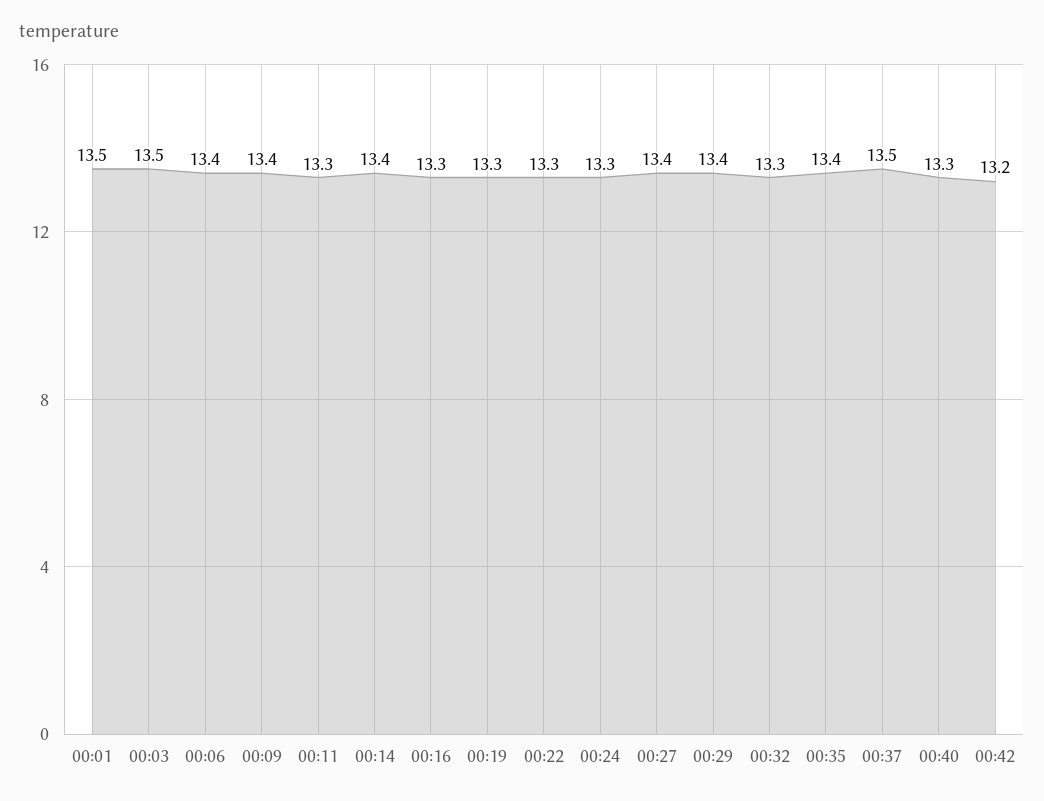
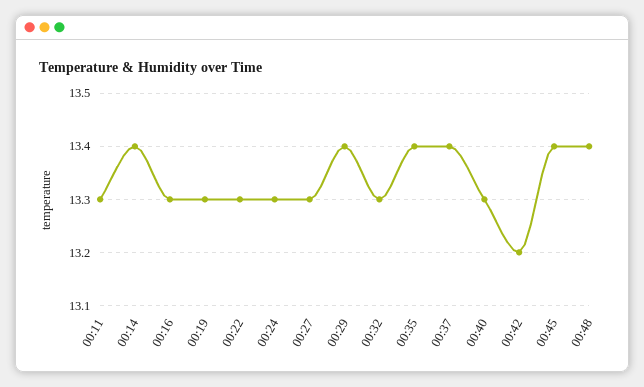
00:01: 13.5 -> none
00:03: 13.5 -> none
00:06: 13.4 -> none
00:09: 13.4 -> none
00:27: 13.4 -> 13.3
00:37: 13.5 -> 13.4
00:45: none -> 13.4
00:48: none -> 13.4

